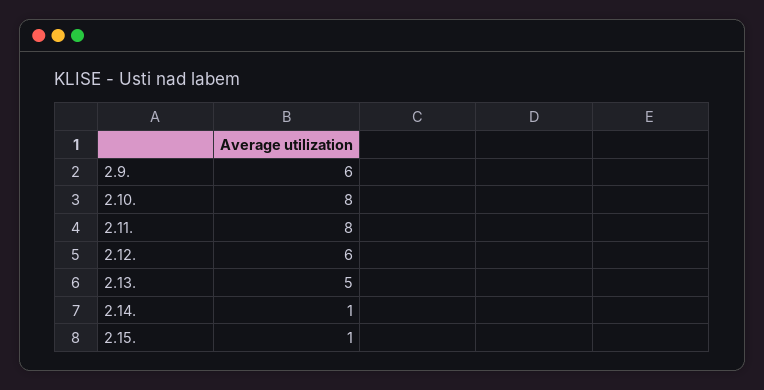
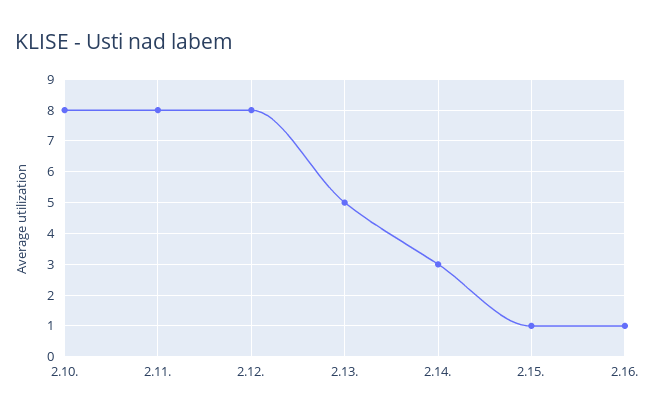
2.9.: 6 -> none
2.12.: 6 -> 8
2.14.: 1 -> 3
2.16.: none -> 1

